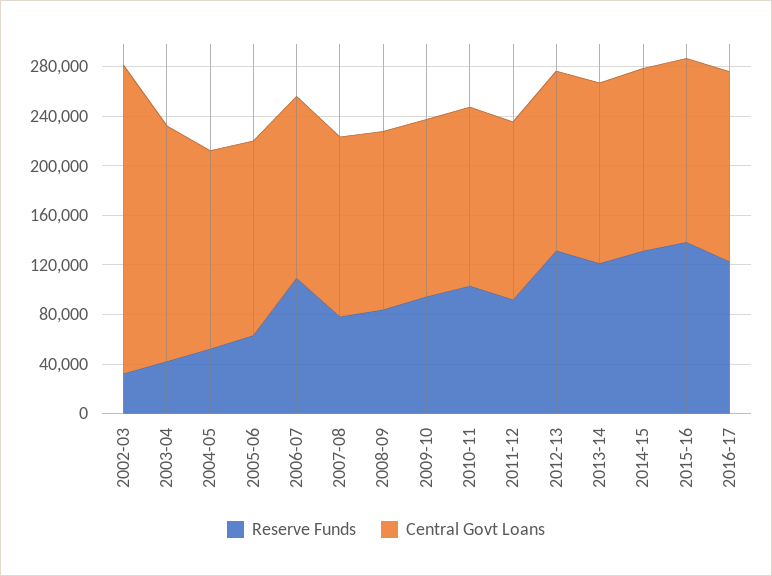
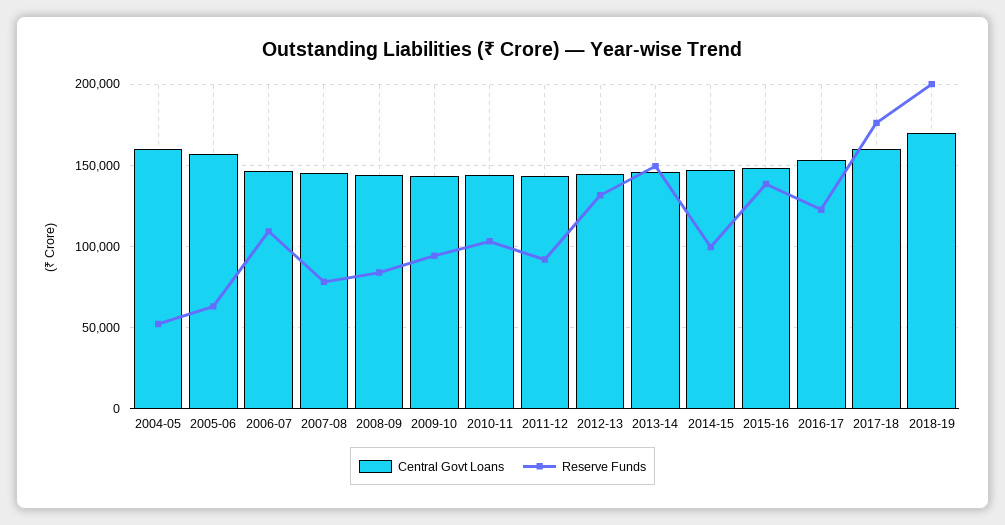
Reserve Funds, 2002-03: 30000 -> none
Central Govt Loans, 2002-03: 250000 -> none
Reserve Funds, 2003-04: 40000 -> none
Central Govt Loans, 2003-04: 190000 -> none
Reserve Funds, 2013-14: 120000 -> 150000
Reserve Funds, 2014-15: 130000 -> 100000
Central Govt Loans, 2017-18: none -> 160000
Reserve Funds, 2017-18: none -> 175000
Central Govt Loans, 2018-19: none -> 170000
Reserve Funds, 2018-19: none -> 200000

